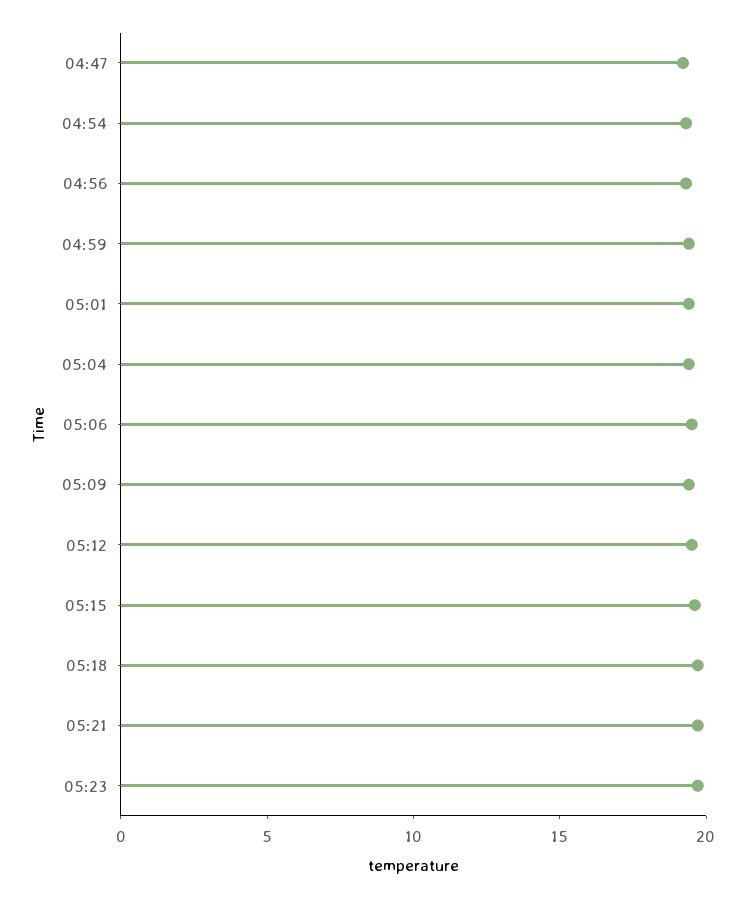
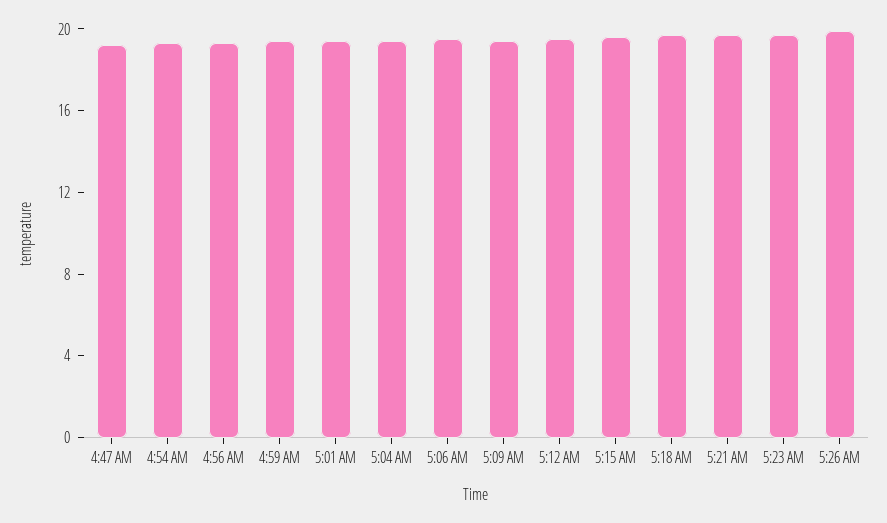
5:26 AM: none -> 20

